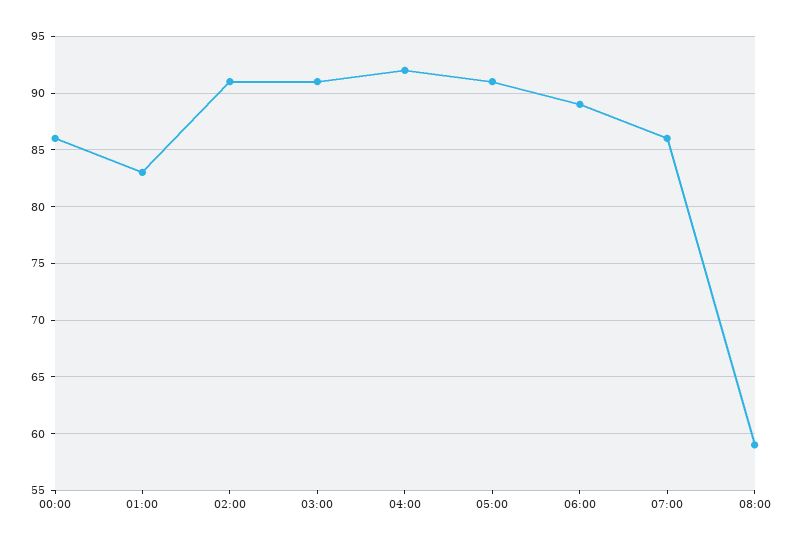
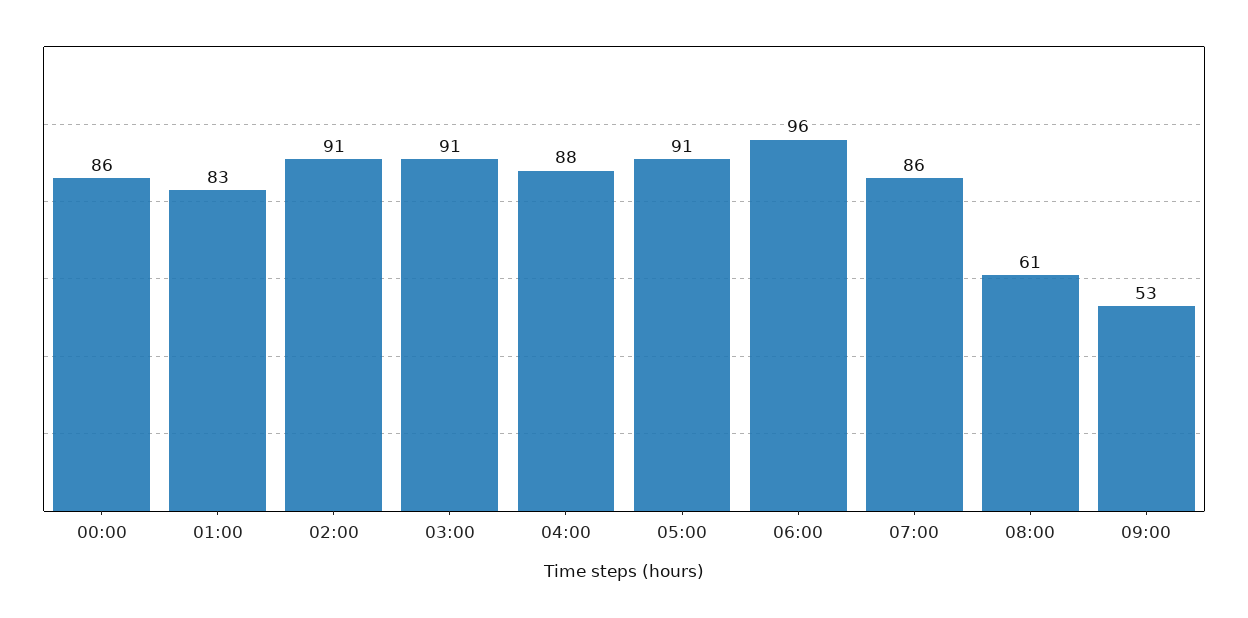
04:00: 92 -> 88
06:00: 89 -> 96
08:00: 59 -> 61
09:00: none -> 53

